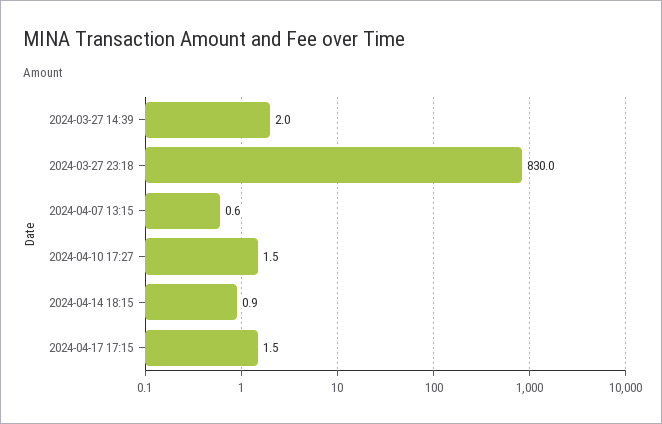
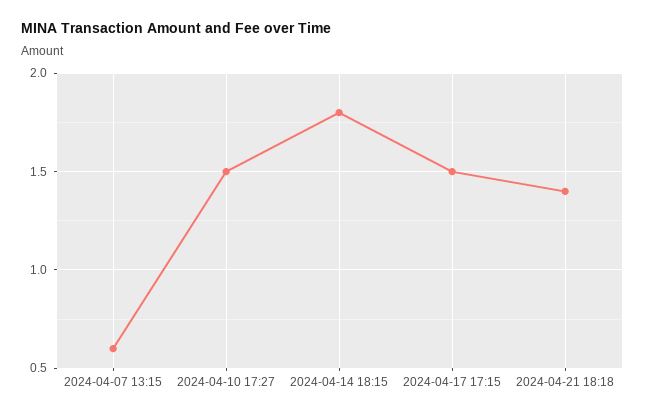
2024-03-27 14:39: 2 -> none
2024-03-27 23:18: 830 -> none
2024-04-14 18:15: 0.9 -> 1.8
2024-04-21 18:18: none -> 1.4

